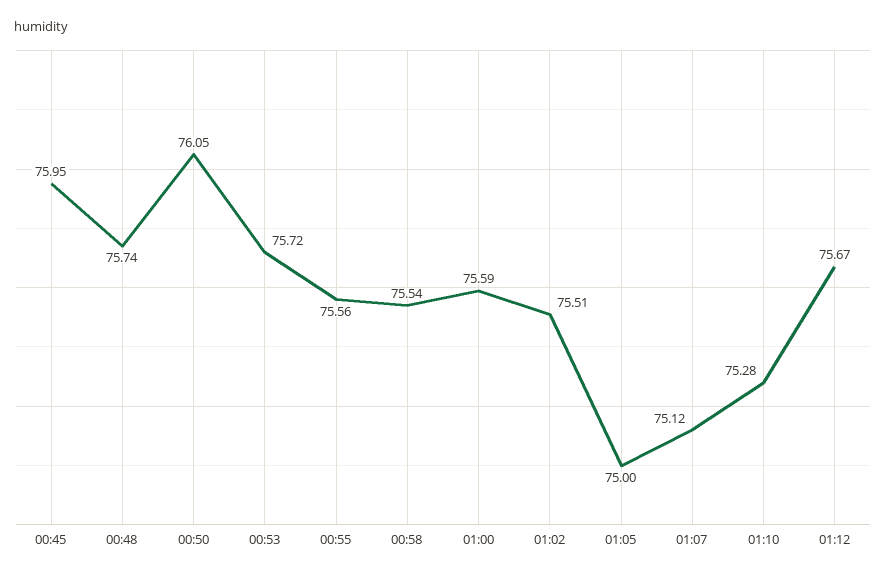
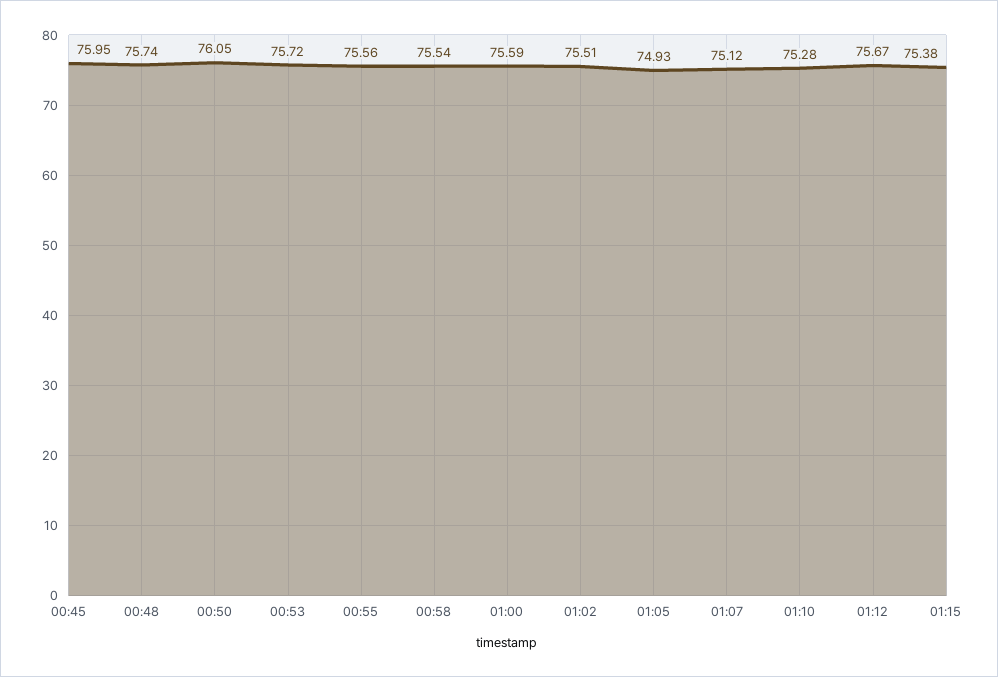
01:05: 75 -> 74.93
01:15: none -> 75.38

